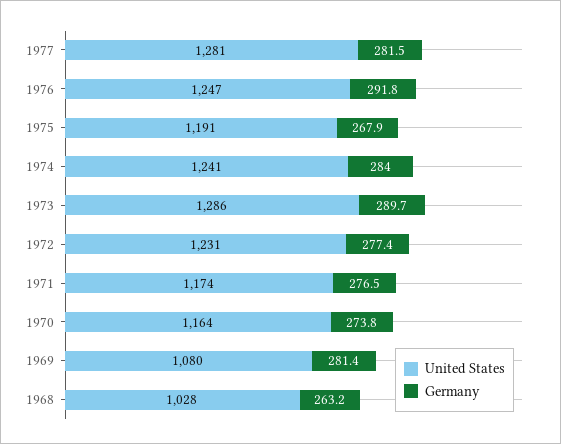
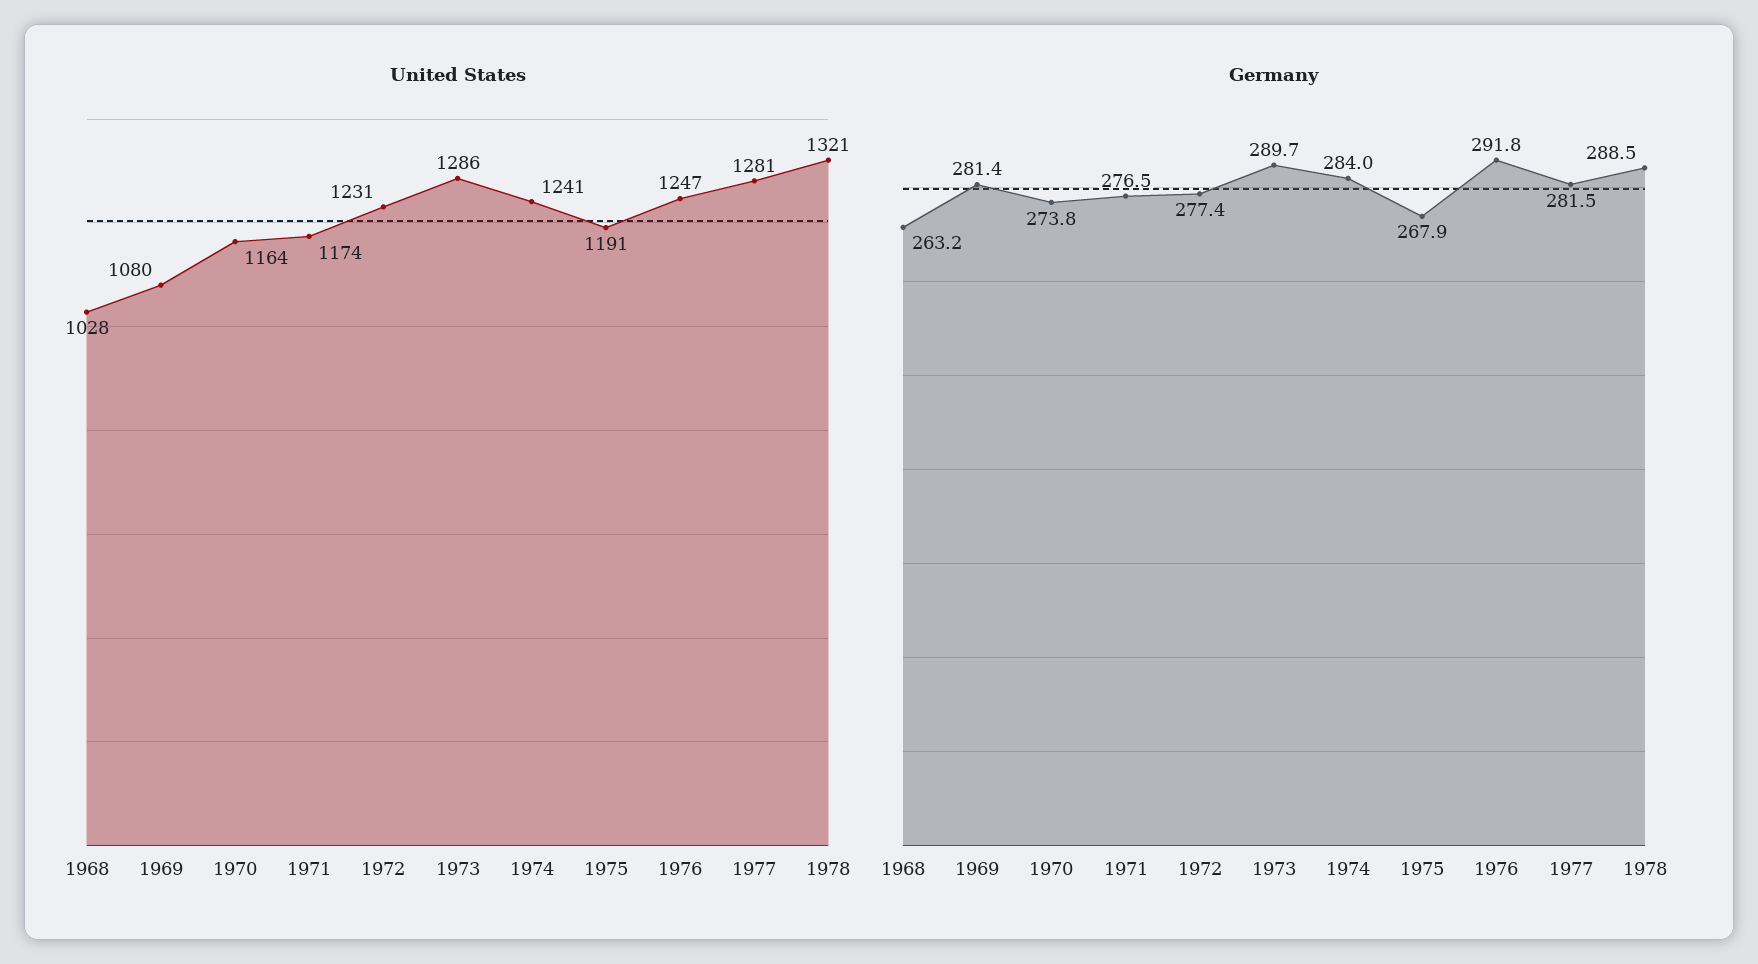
United States, 1978: none -> 1321
Germany, 1978: none -> 288.5

